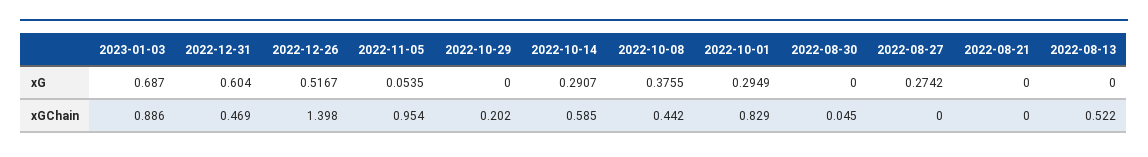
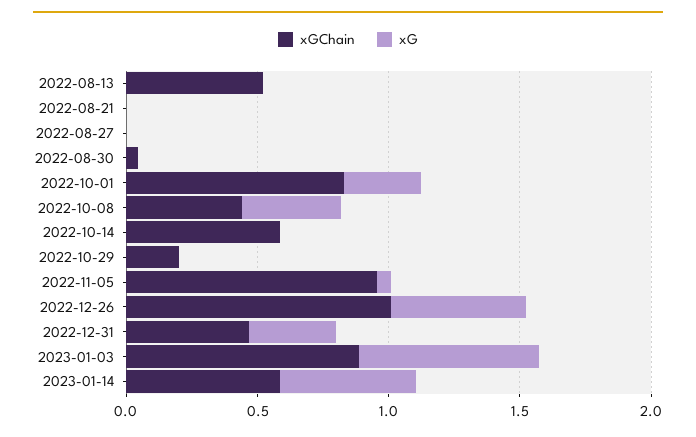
xG, 2022-12-31: 0.604 -> 0.3
xG, 2022-10-14: 0.2907 -> 0
xG, 2022-08-27: 0.2742 -> 0
xGChain, 2022-12-26: 1.398 -> 1
xGChain, 2023-01-14: none -> 0.6
xG, 2023-01-14: none -> 0.5

